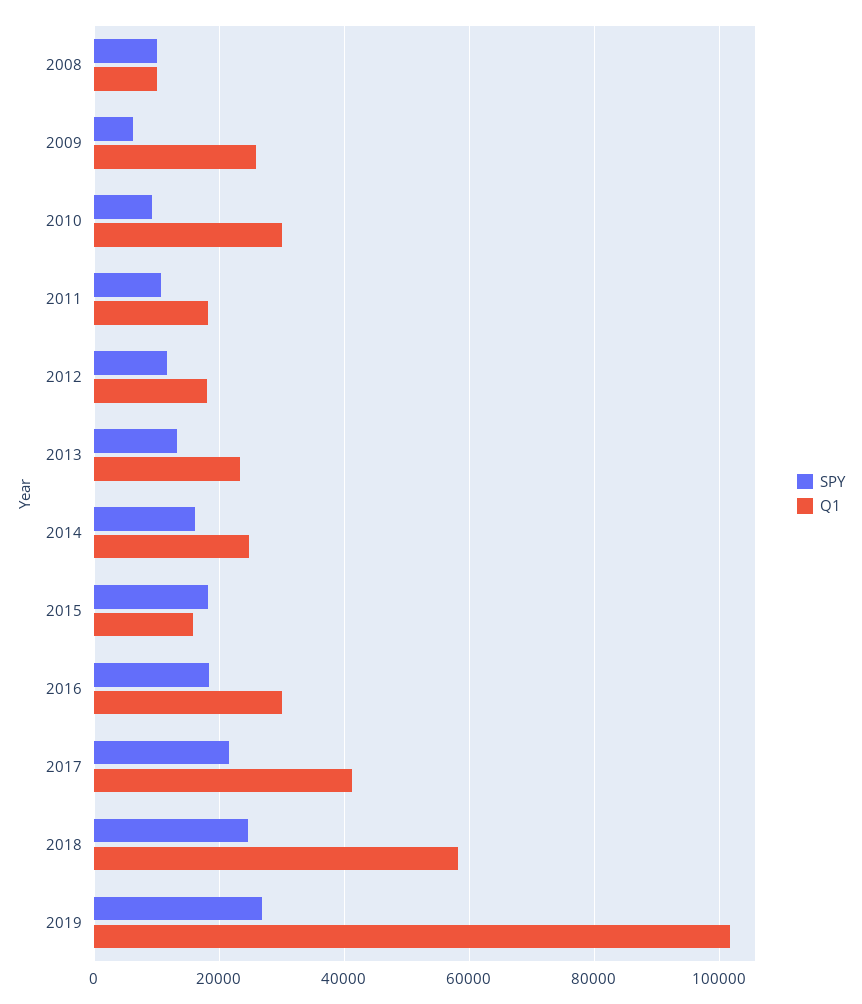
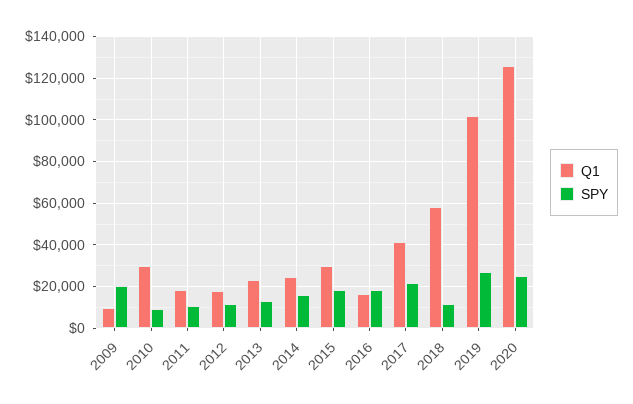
SPY, 2008: 10000 -> none
Q1, 2008: 10000 -> none
SPY, 2009: 6000 -> 20000
Q1, 2009: 26000 -> 10000
Q1, 2015: 16000 -> 30000
Q1, 2016: 30000 -> 15000
SPY, 2018: 24000 -> 10000
Q1, 2020: none -> 125000
SPY, 2020: none -> 25000

